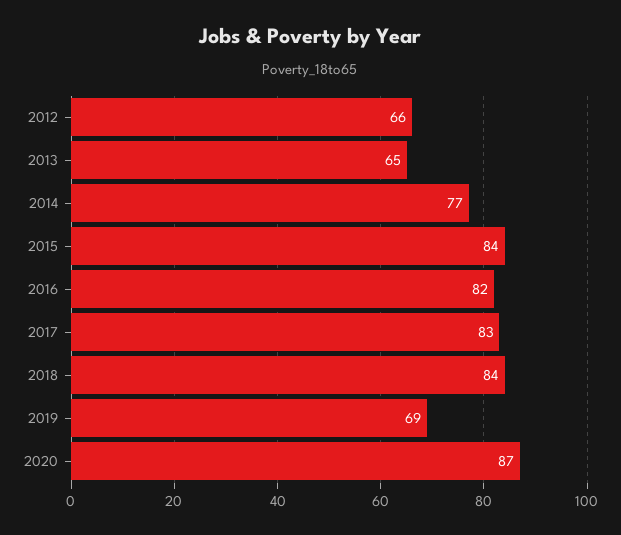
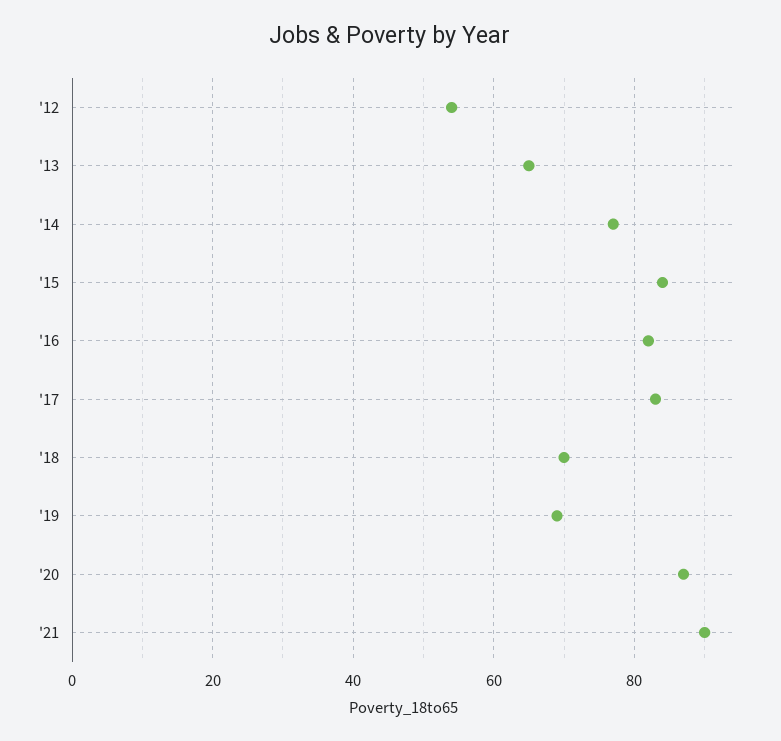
2012: 66 -> 55
2018: 84 -> 70
'21: none -> 90

